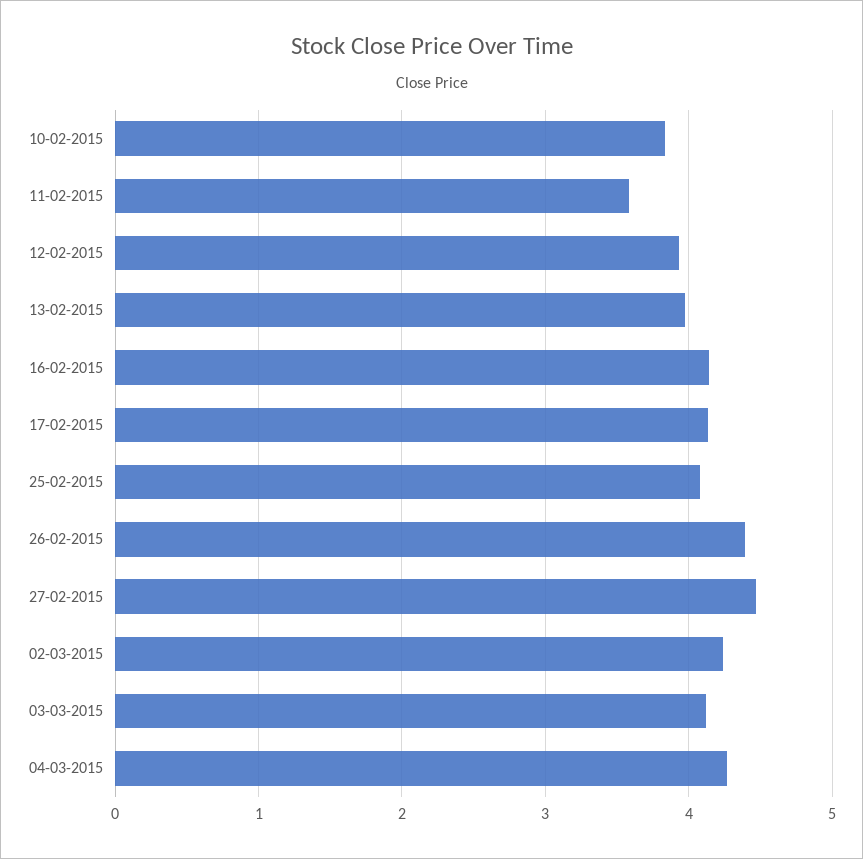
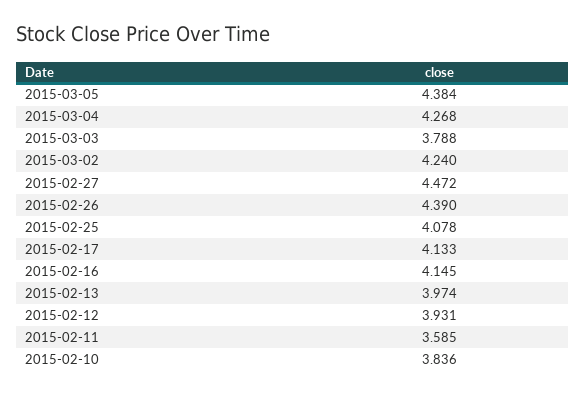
03-03-2015: 4.1 -> 3.788
2015-03-05: none -> 4.384

